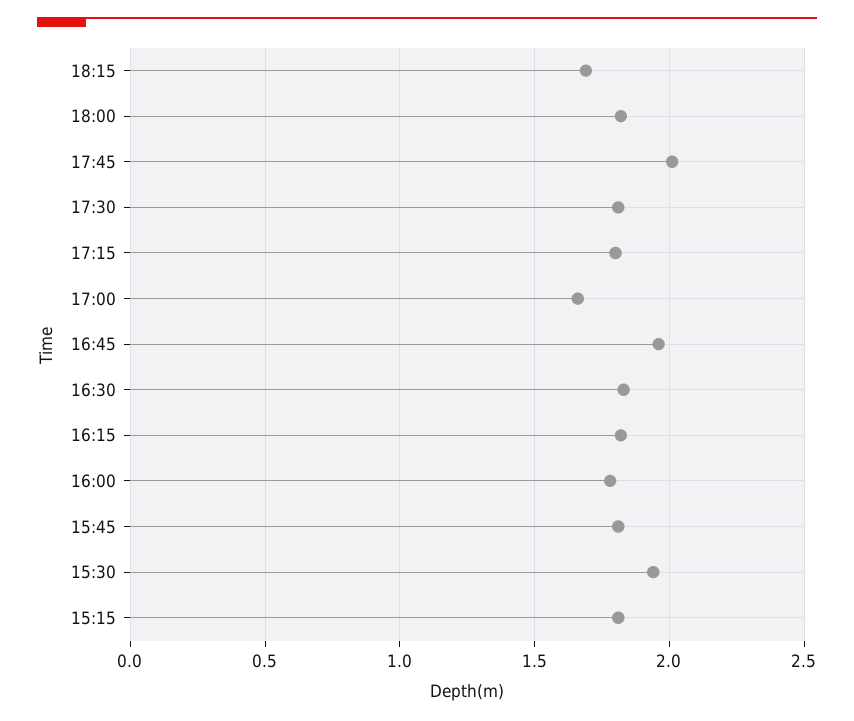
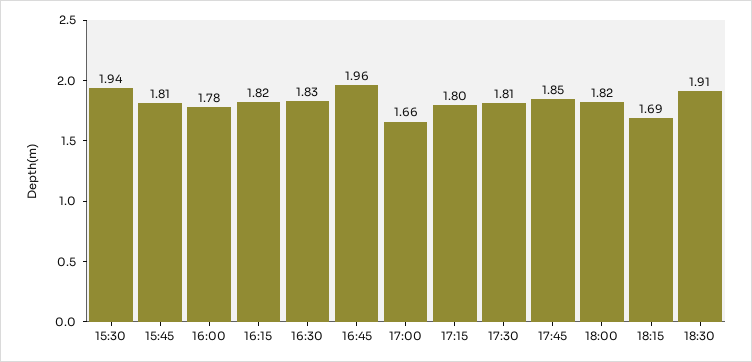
17:45: 2 -> 1.85
15:15: 1.8 -> none
18:30: none -> 1.91

